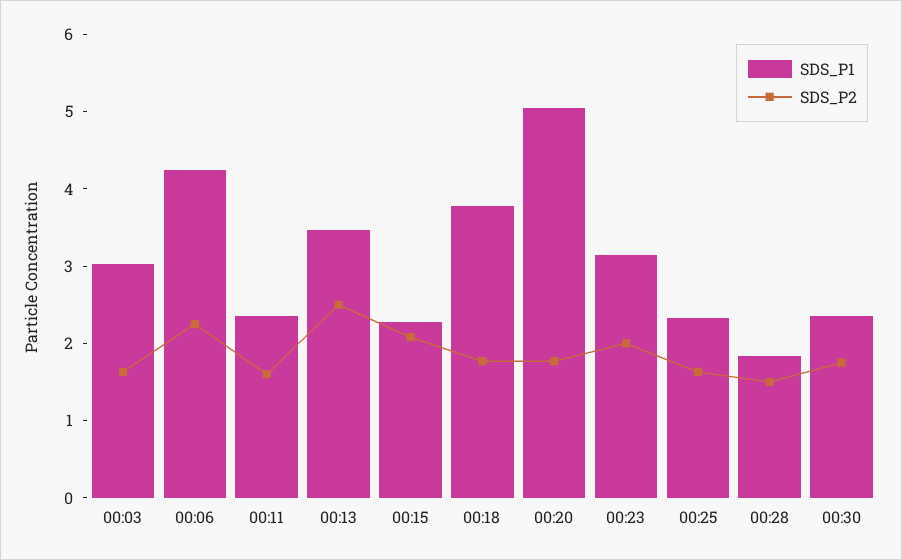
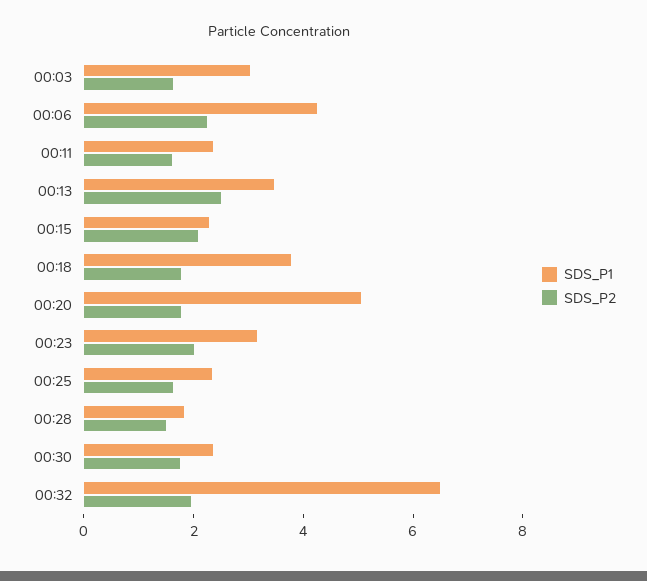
SDS_P1, 00:32: none -> 6.5
SDS_P2, 00:32: none -> 2

